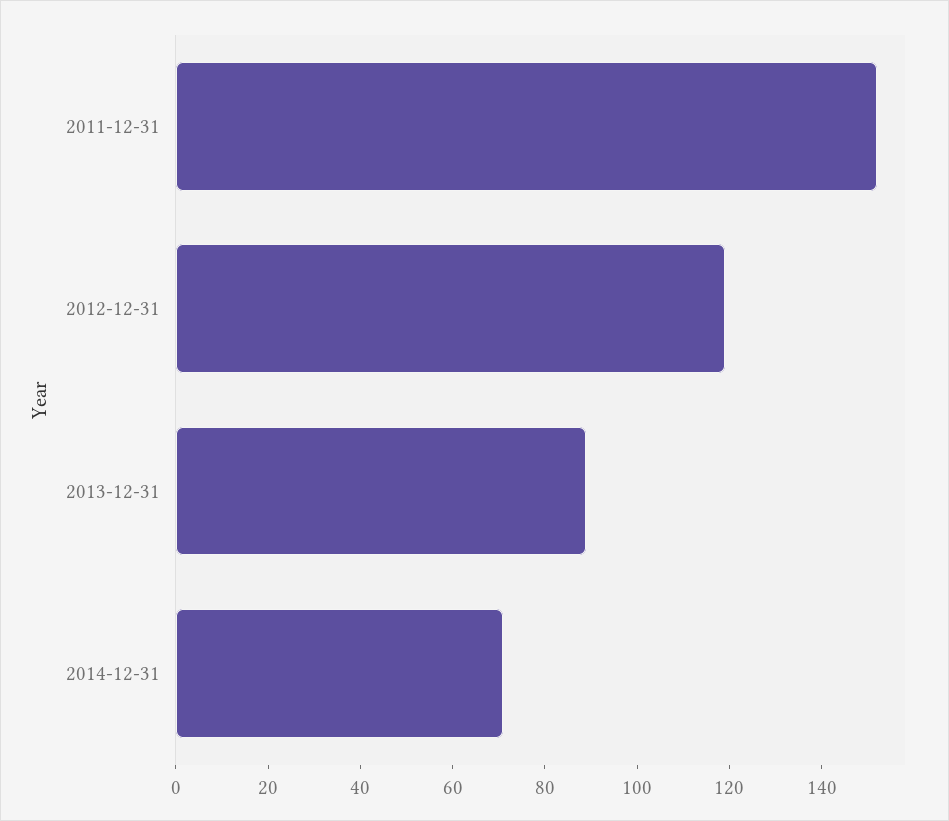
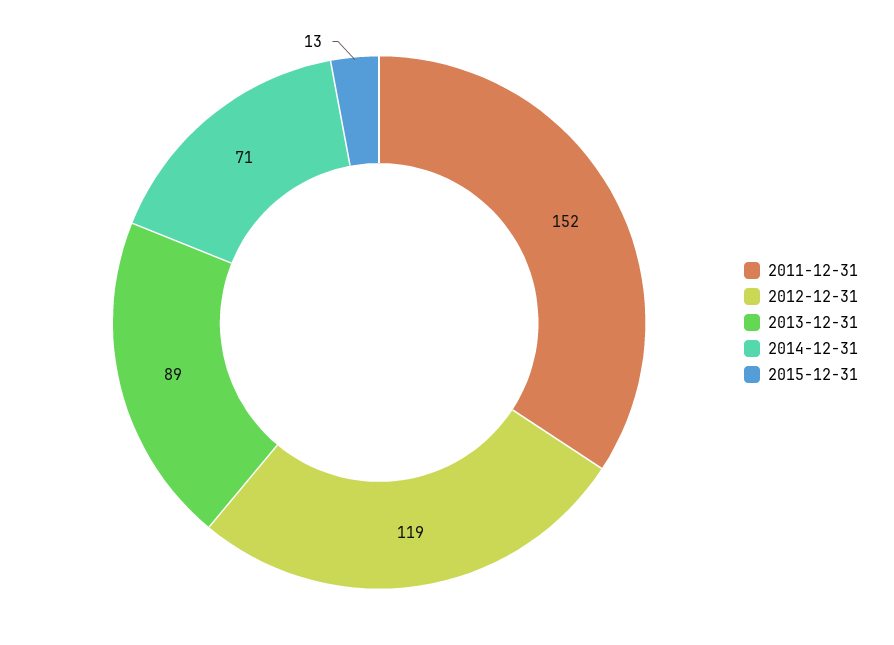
2015-12-31: none -> 13

